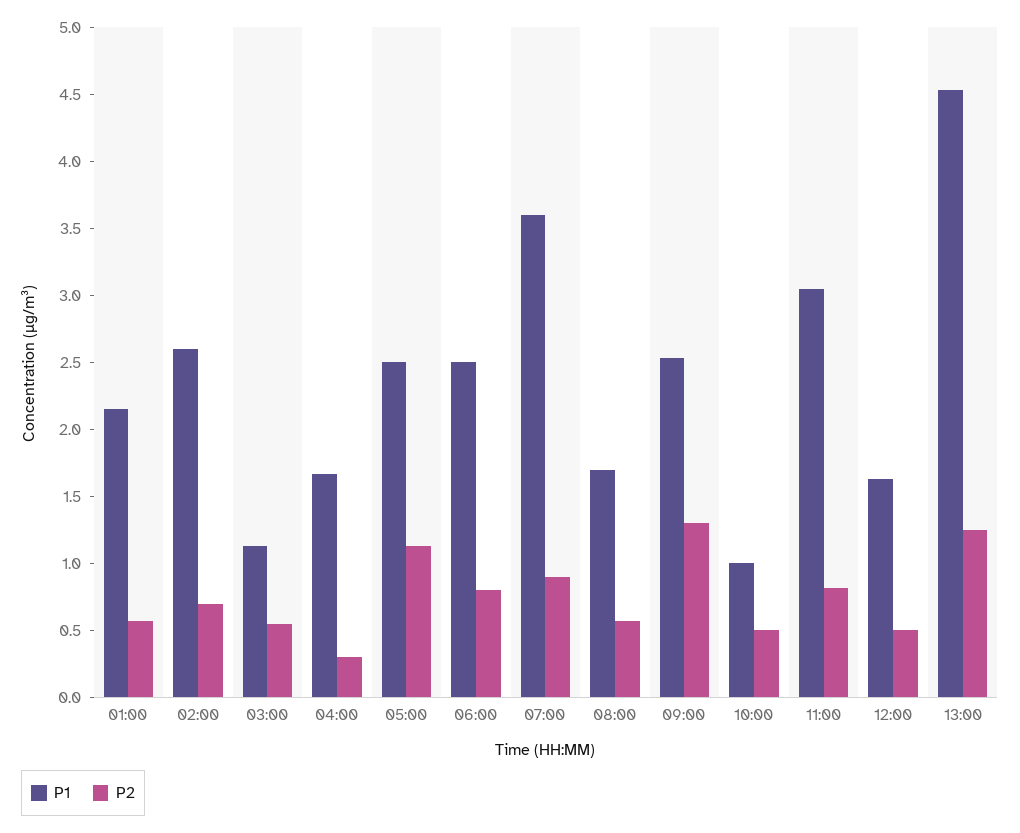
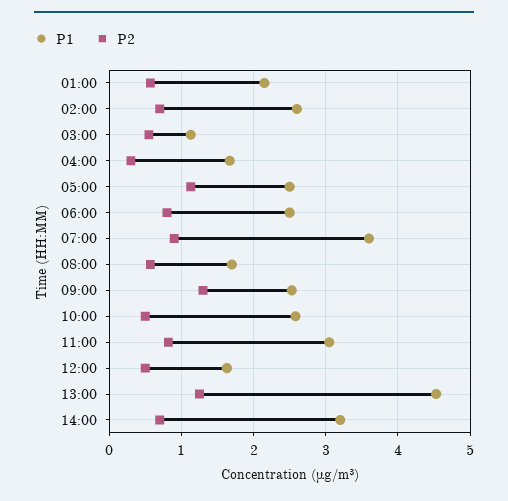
P1, 10:00: 1 -> 2.6
P1, 14:00: none -> 3.2
P2, 14:00: none -> 0.7

